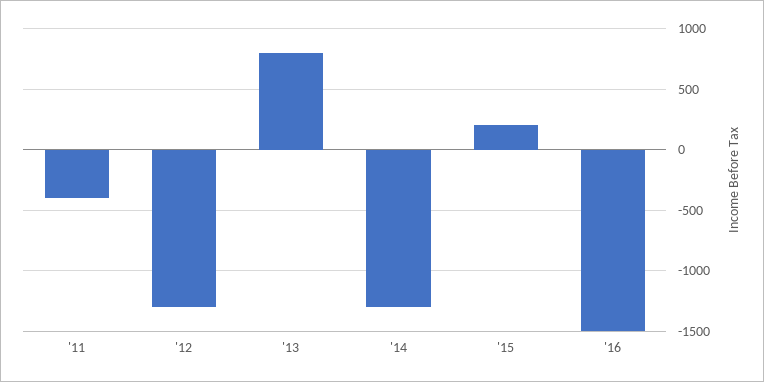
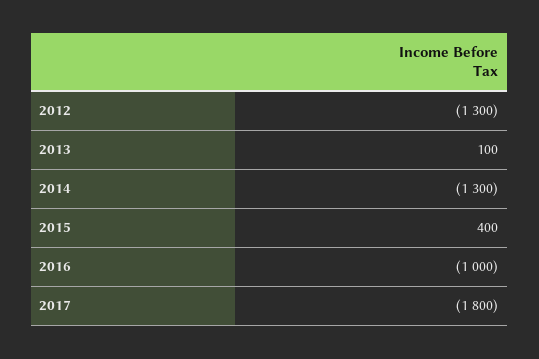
'11: -400 -> none
'13: 800 -> 100
'15: 200 -> 400
'16: -1500 -> -1000
2017: none -> -1800

